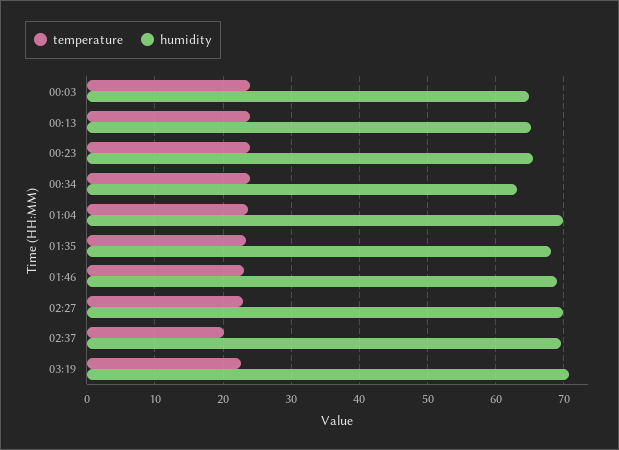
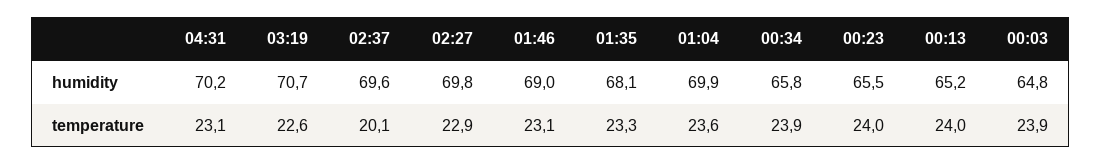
humidity, 00:34: 63 -> 65.8
humidity, 04:31: none -> 70.2
temperature, 04:31: none -> 23.1

